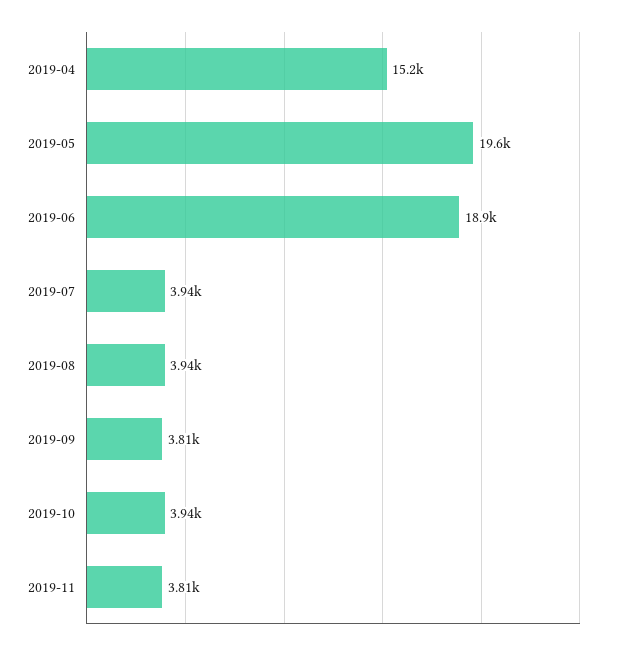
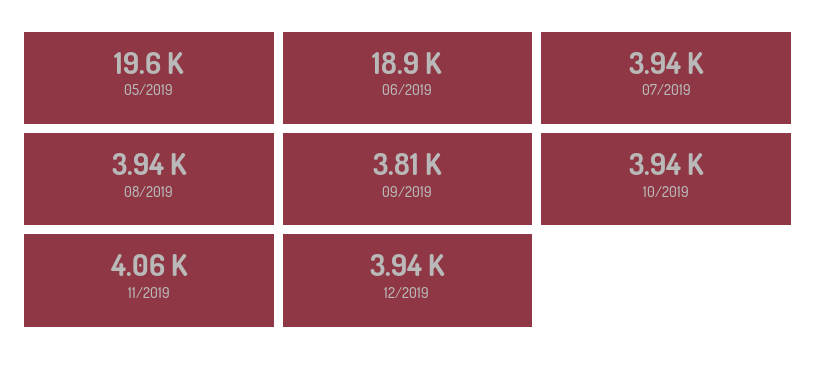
2019-04: 15200 -> none
2019-11: 3810 -> 4060
12/2019: none -> 3940

